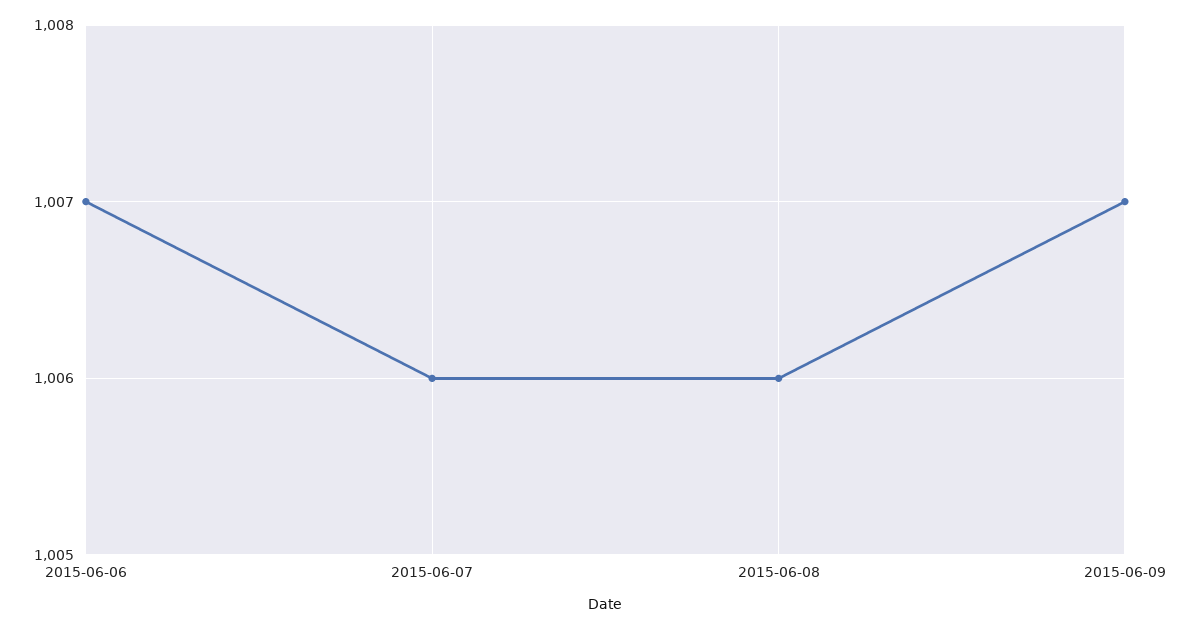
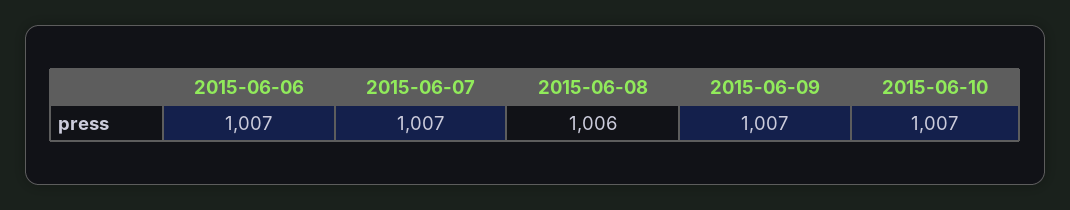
2015-06-07: 1006 -> 1007
2015-06-10: none -> 1007

